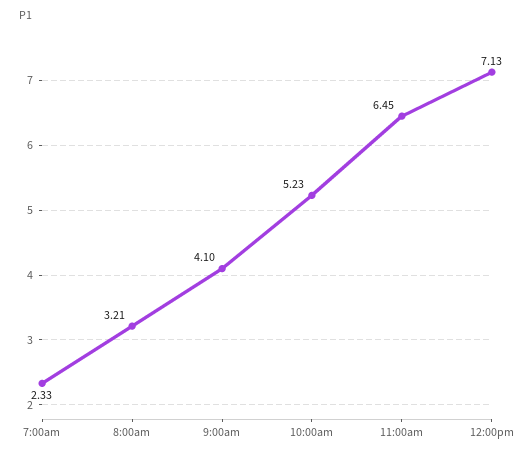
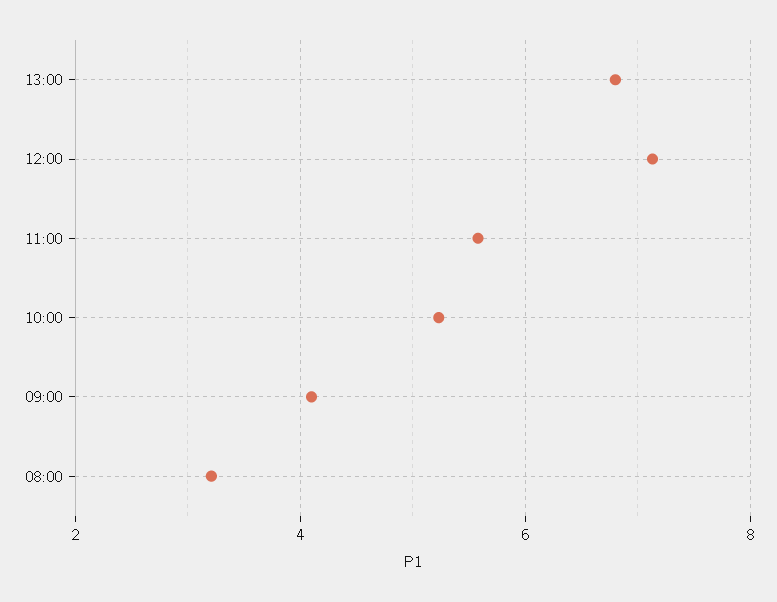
7:00am: 2.33 -> none
11:00am: 6.45 -> 5.6
13:00: none -> 6.8

